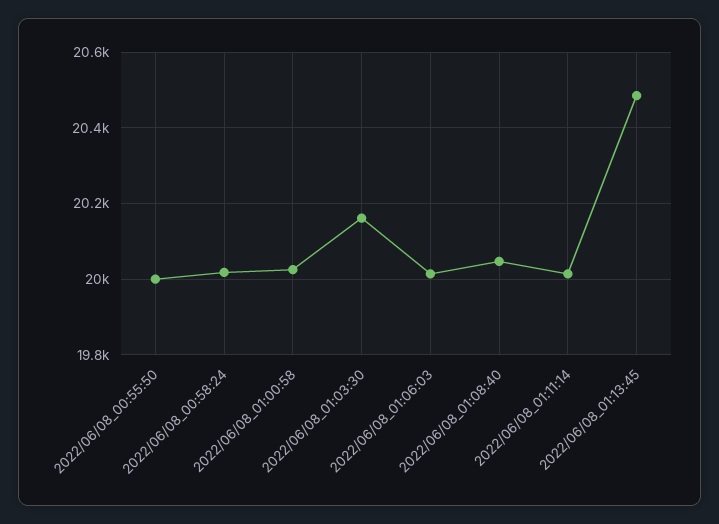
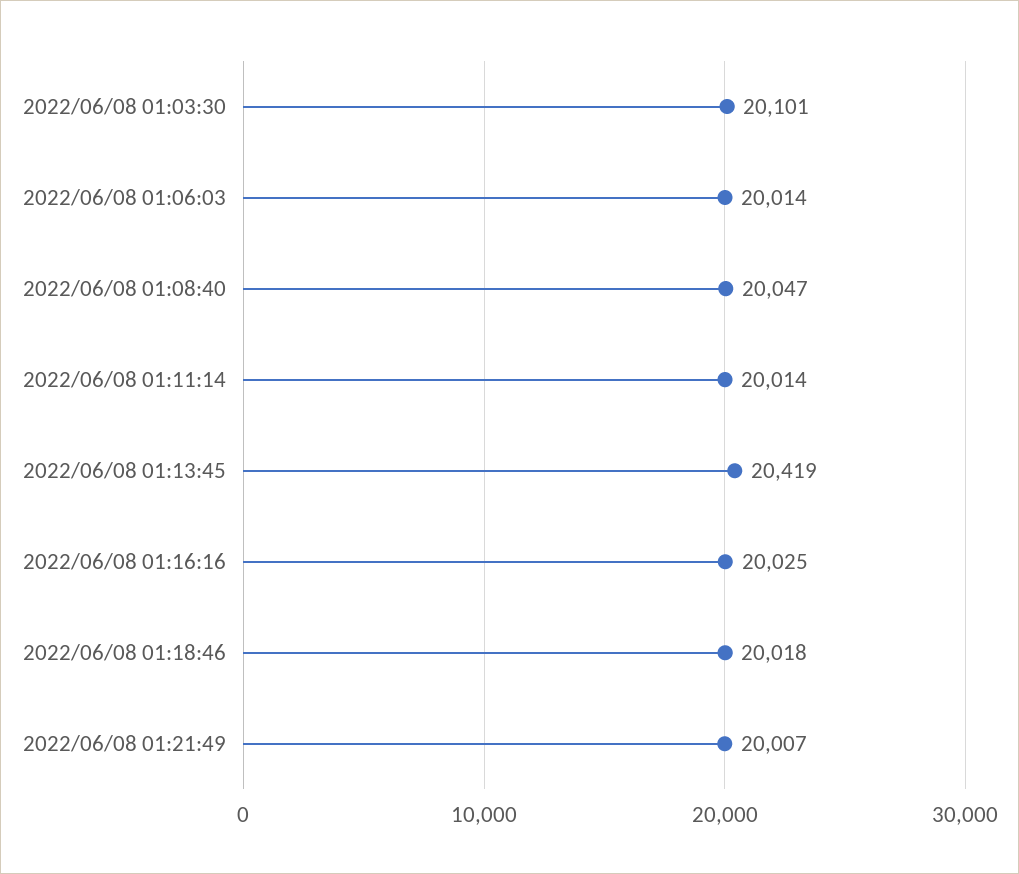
2022/06/08_00:55:50: 20000 -> none
2022/06/08_00:58:24: 20020 -> none
2022/06/08_01:00:58: 20020 -> none
2022/06/08_01:03:30: 20160 -> 20101
2022/06/08_01:13:45: 20480 -> 20419
2022/06/08 01:16:16: none -> 20025
2022/06/08 01:18:46: none -> 20018
2022/06/08 01:21:49: none -> 20007

